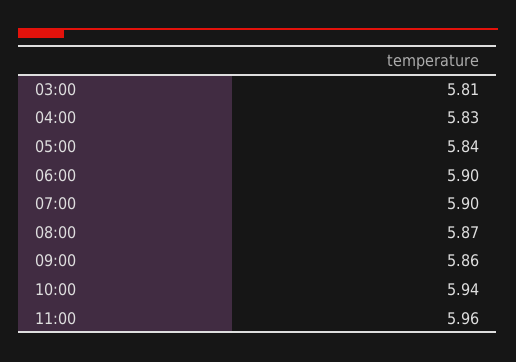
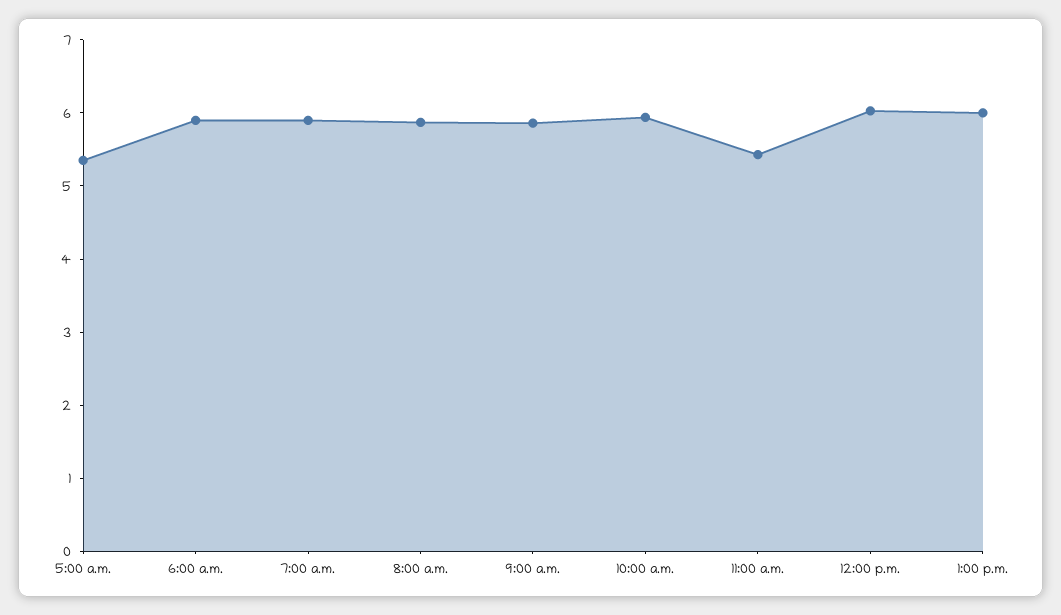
03:00: 5.81 -> none
04:00: 5.83 -> none
05:00: 5.84 -> 5.4
11:00: 5.96 -> 5.4
12:00 p.m.: none -> 6
1:00 p.m.: none -> 6

